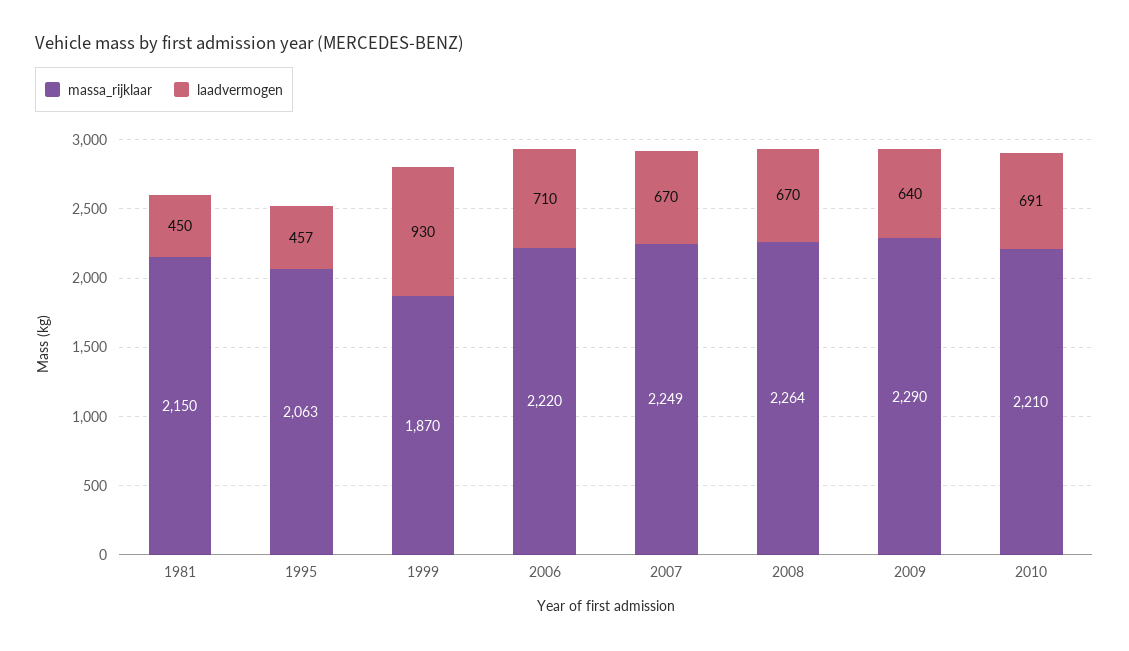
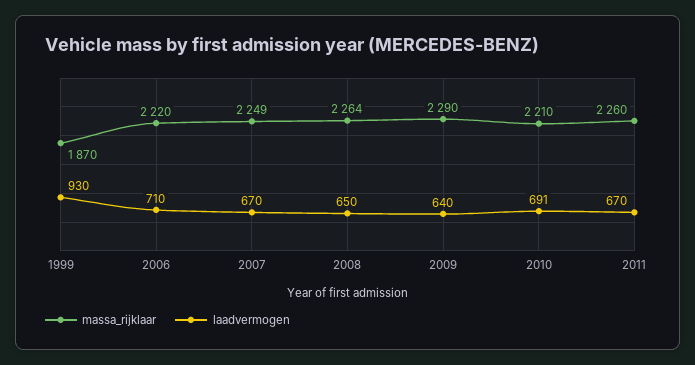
massa_rijklaar, 1981: 2150 -> none
laadvermogen, 1981: 450 -> none
massa_rijklaar, 1995: 2063 -> none
laadvermogen, 1995: 457 -> none
laadvermogen, 2008: 670 -> 650
massa_rijklaar, 2011: none -> 2260
laadvermogen, 2011: none -> 670

